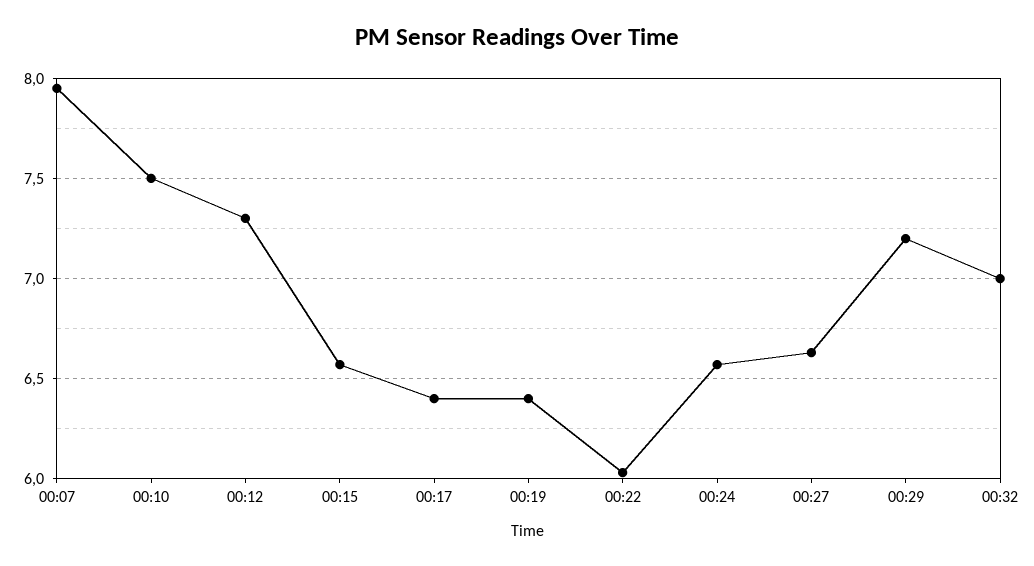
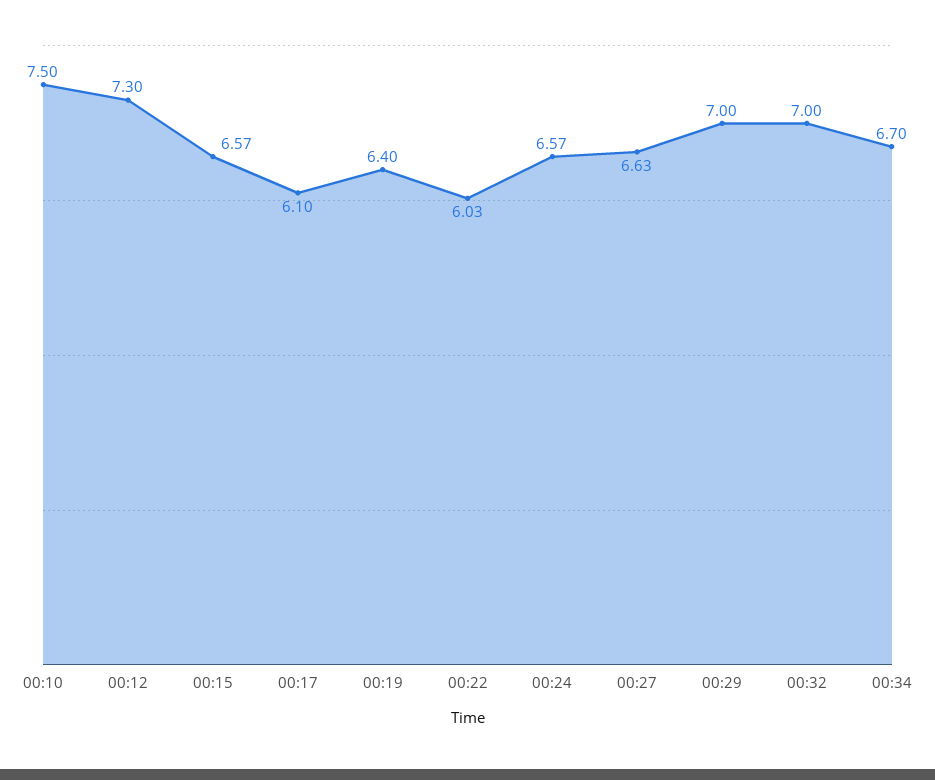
00:07: 7.95 -> none
00:17: 6.4 -> 6.1
00:29: 7.2 -> 7
00:34: none -> 6.7

